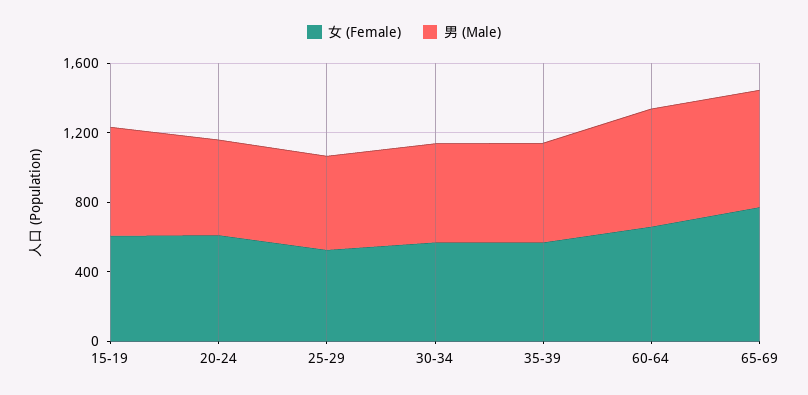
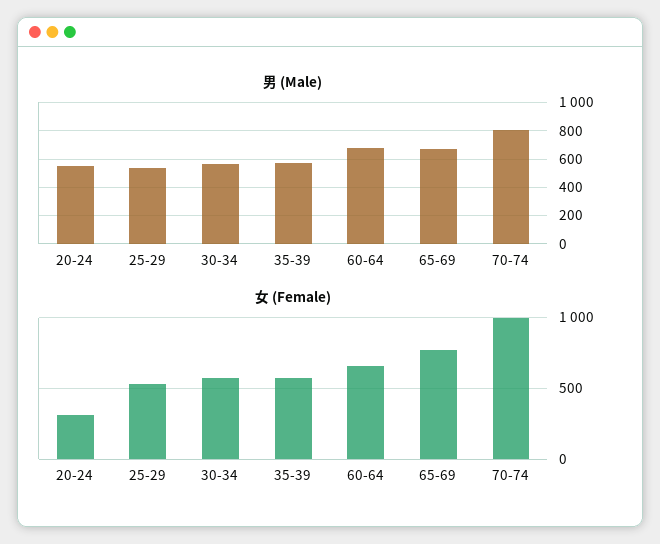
女 (Female), 15-19: 600 -> none
男 (Male), 15-19: 600 -> none
女 (Female), 20-24: 600 -> 300
男 (Male), 70-74: none -> 800
女 (Female), 70-74: none -> 1000

